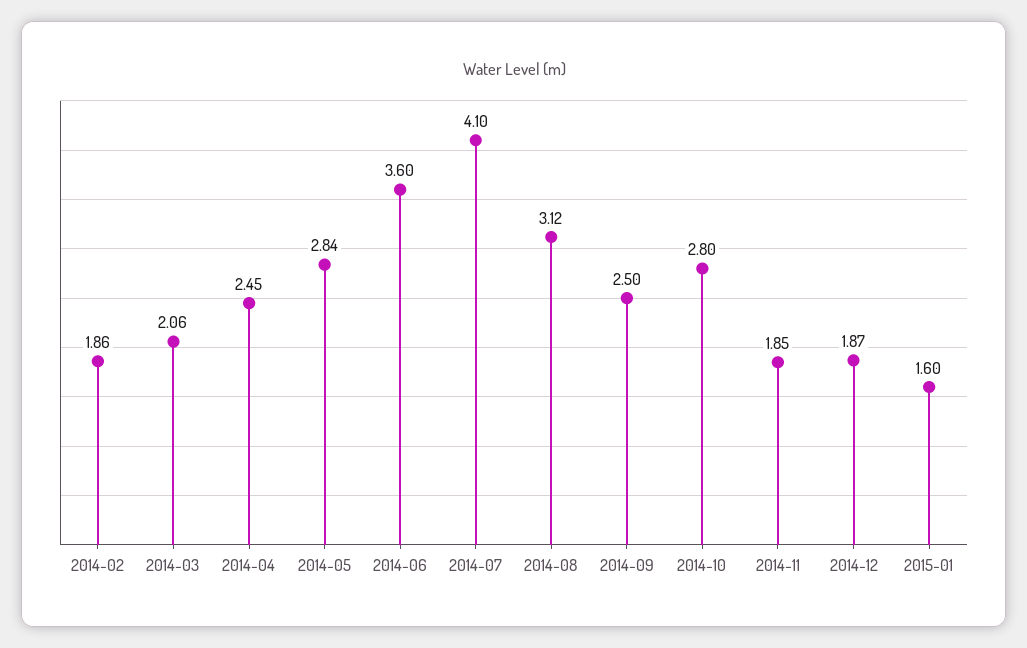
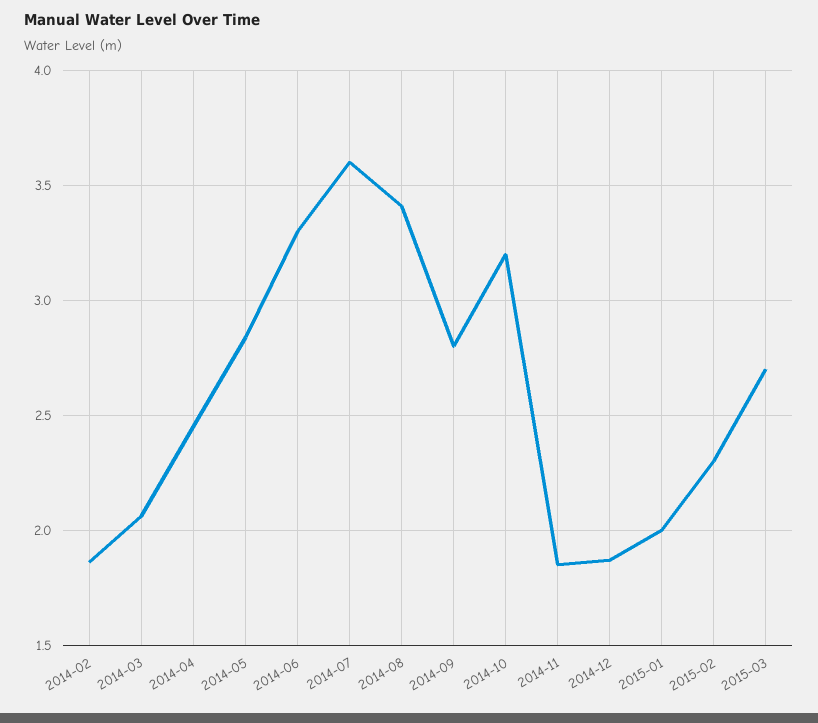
2014-06: 3.6 -> 3.3
2014-07: 4.1 -> 3.6
2014-08: 3.12 -> 3.4
2014-09: 2.5 -> 2.8
2014-10: 2.8 -> 3.2
2015-01: 1.6 -> 2
2015-02: none -> 2.3
2015-03: none -> 2.7

